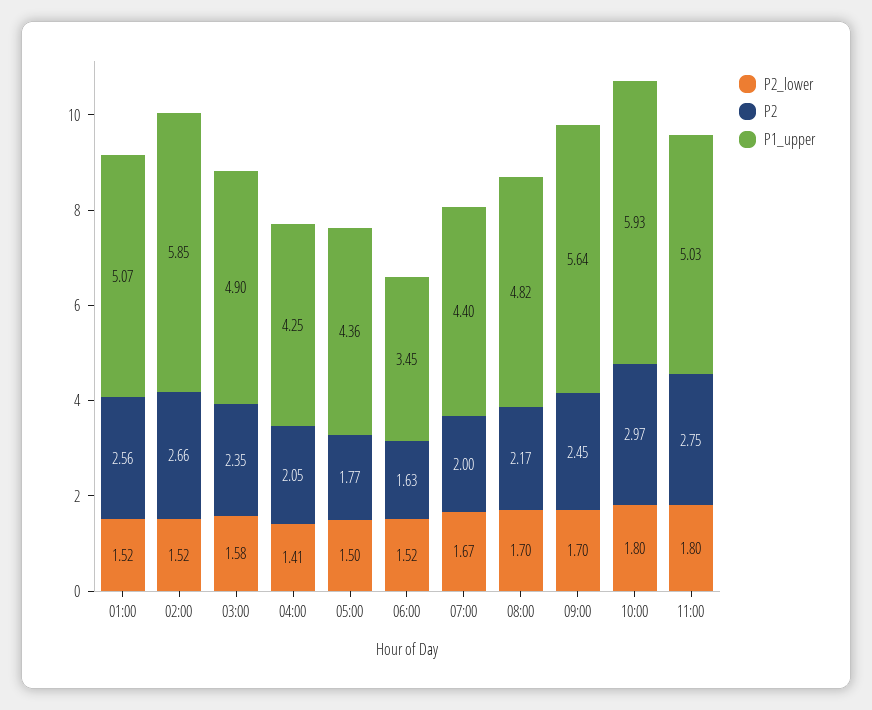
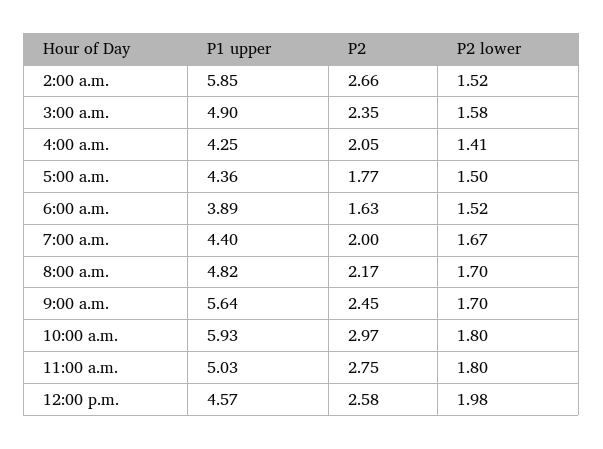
P2_lower, 01:00: 1.52 -> none
P2, 01:00: 2.56 -> none
P1_upper, 01:00: 5.07 -> none
P1_upper, 06:00: 3.45 -> 3.89
P1_upper, 12:00 p.m.: none -> 4.57
P2, 12:00 p.m.: none -> 2.58
P2_lower, 12:00 p.m.: none -> 1.98

